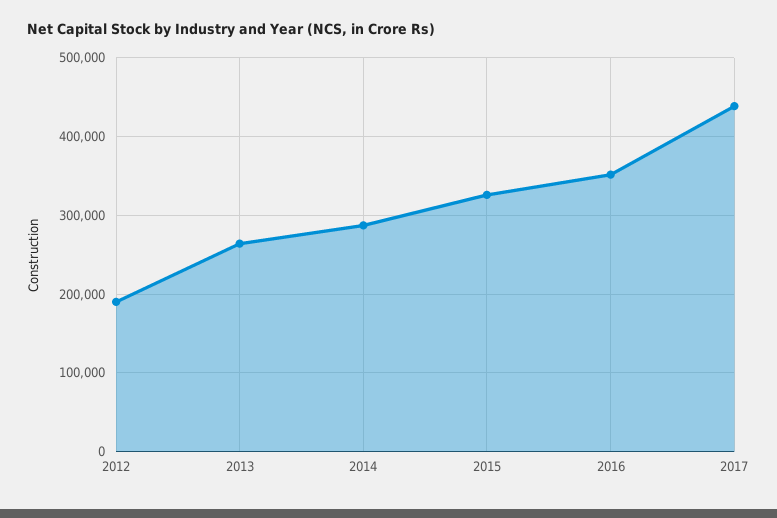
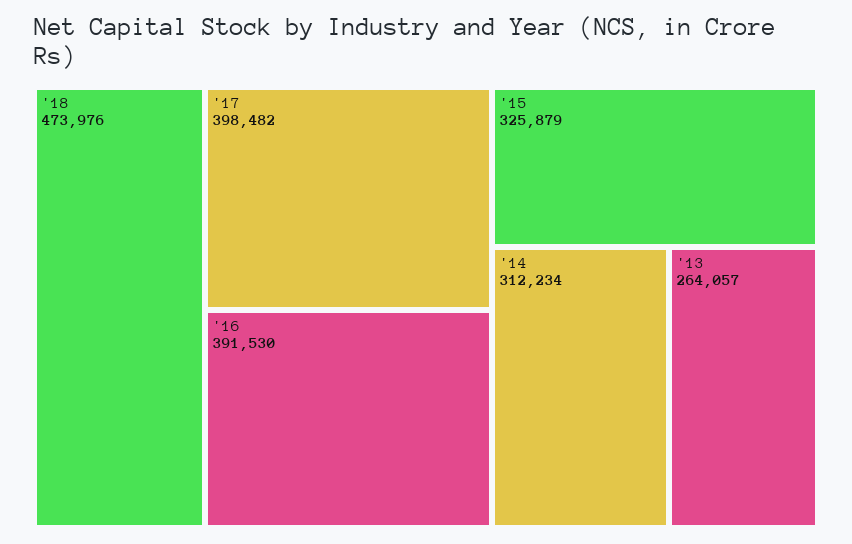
2012: 190000 -> none
2014: 290000 -> 312234
2016: 350000 -> 391530
2017: 440000 -> 398482
'18: none -> 473976

